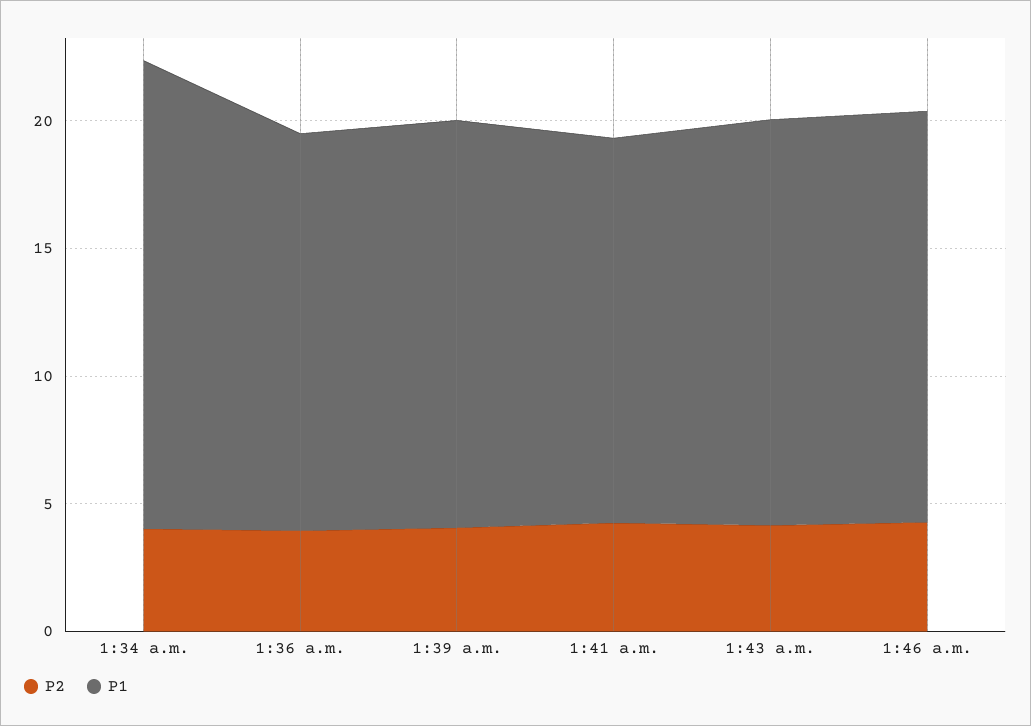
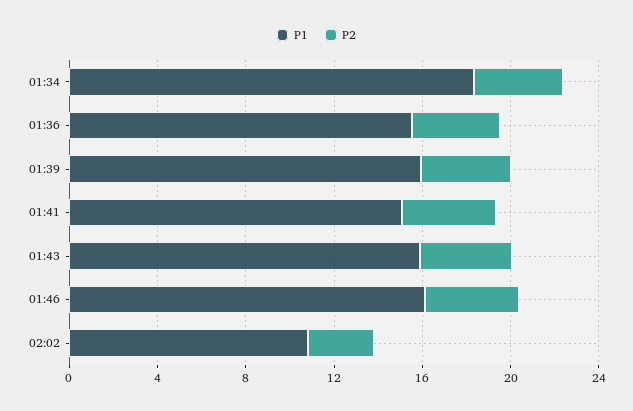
P1, 02:02: none -> 11
P2, 02:02: none -> 3

